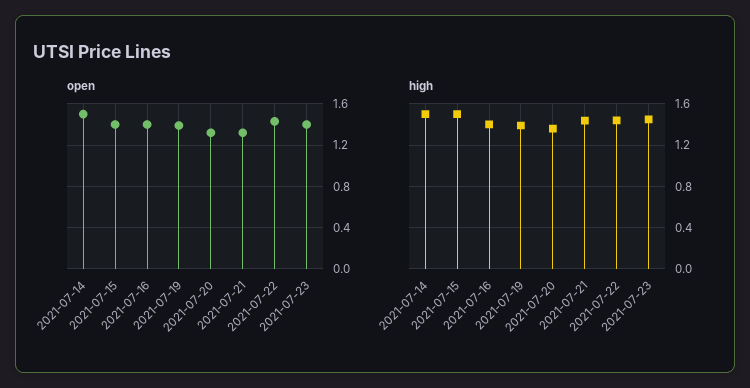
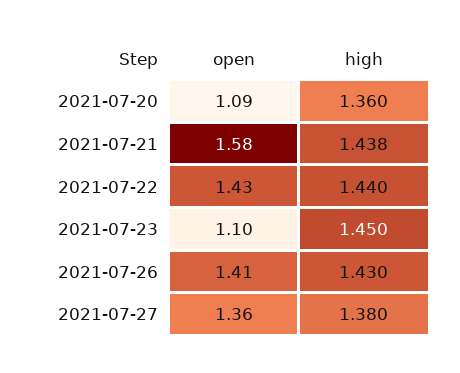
open, 2021-07-14: 1.5 -> none
open, 2021-07-15: 1.4 -> none
open, 2021-07-16: 1.4 -> none
open, 2021-07-19: 1.4 -> none
open, 2021-07-20: 1.3 -> 1.09
open, 2021-07-21: 1.3 -> 1.58
open, 2021-07-23: 1.4 -> 1.1
high, 2021-07-14: 1.5 -> none
high, 2021-07-15: 1.5 -> none
high, 2021-07-16: 1.4 -> none
high, 2021-07-19: 1.4 -> none
open, 2021-07-26: none -> 1.41
high, 2021-07-26: none -> 1.43
open, 2021-07-27: none -> 1.36
high, 2021-07-27: none -> 1.38

